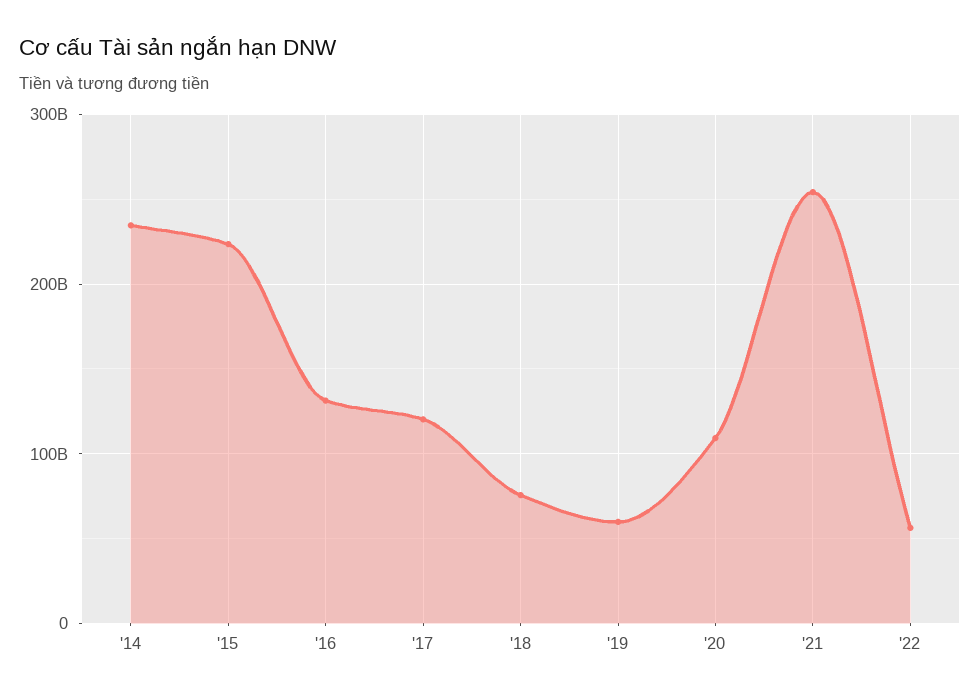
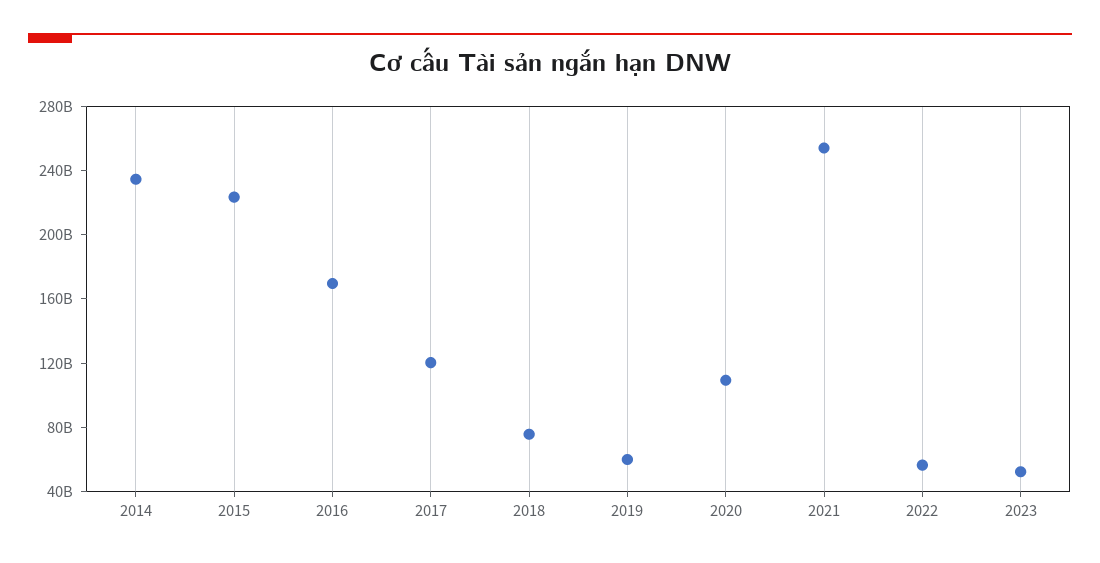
'16: 130000000000 -> 170000000000
2023: none -> 50000000000

